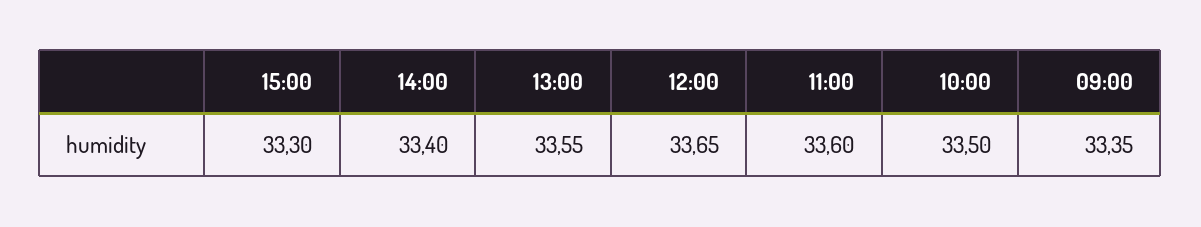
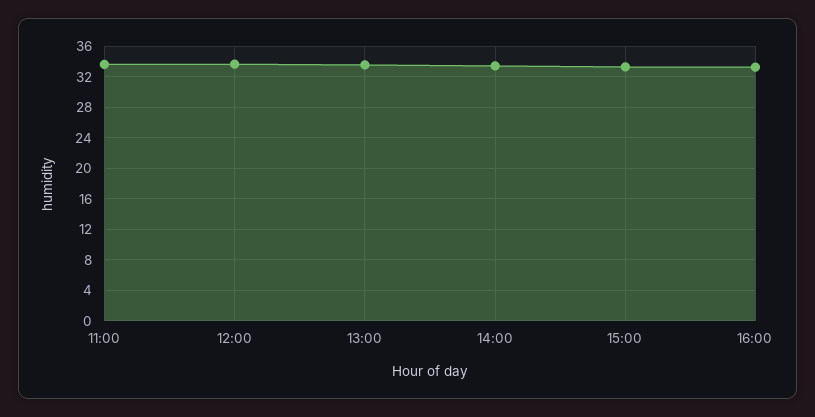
10:00: 33.5 -> none
09:00: 33.35 -> none
16:00: none -> 33

